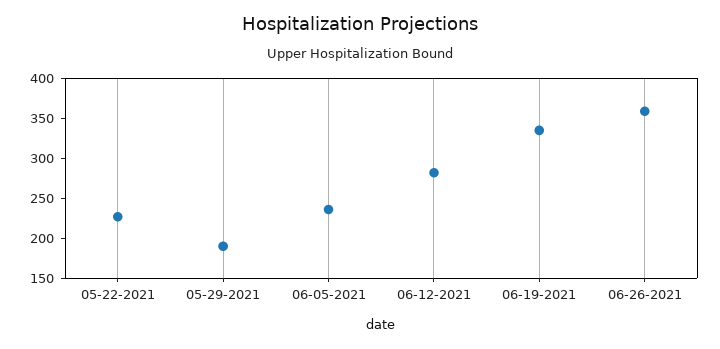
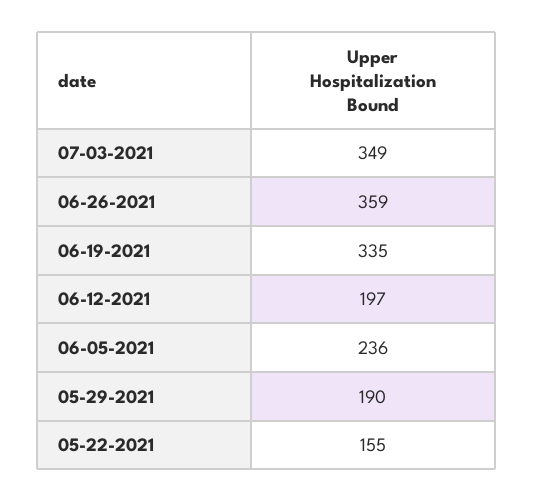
05-22-2021: 225 -> 155
06-12-2021: 275 -> 197
07-03-2021: none -> 349

